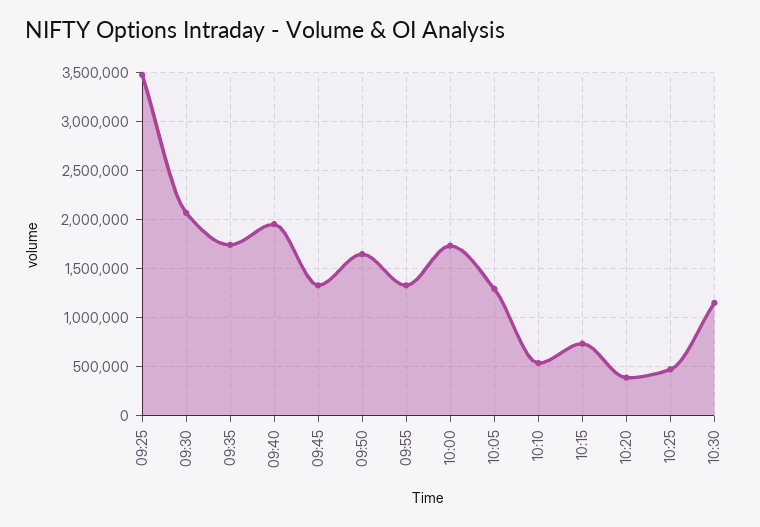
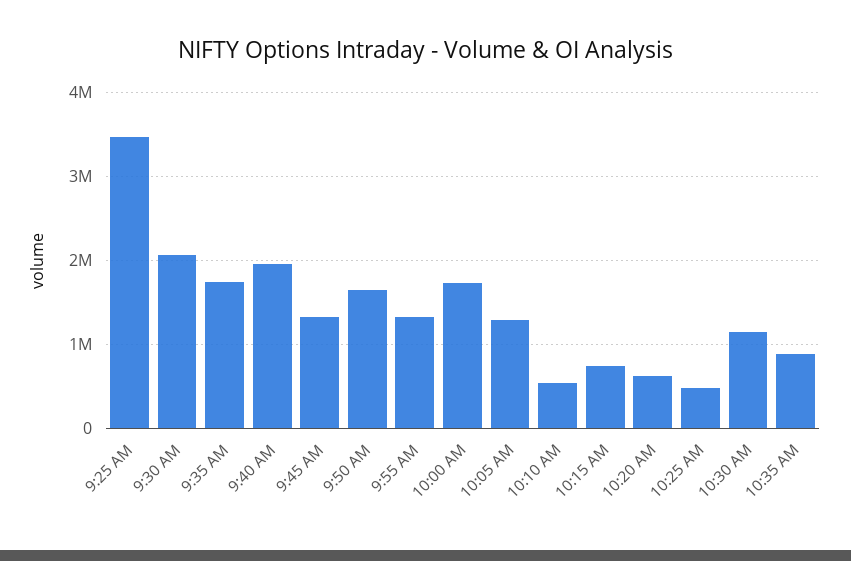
10:20: 400000 -> 600000
10:35 AM: none -> 900000

